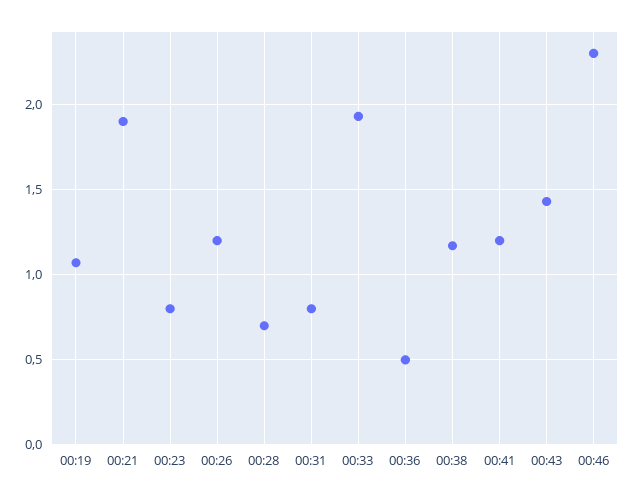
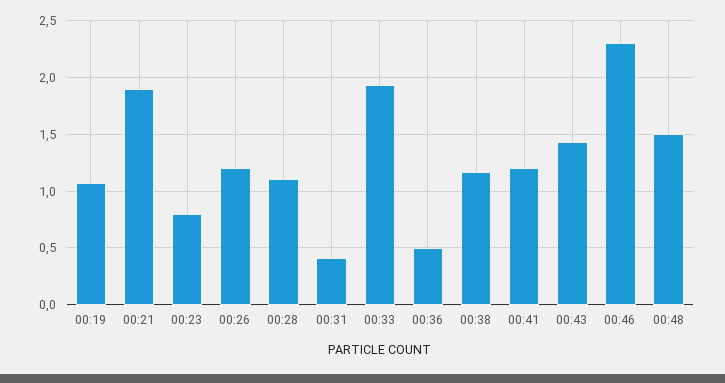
00:28: 0.7 -> 1.1
00:31: 0.8 -> 0.4
00:48: none -> 1.5

